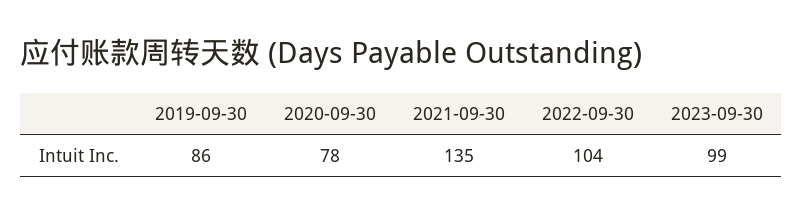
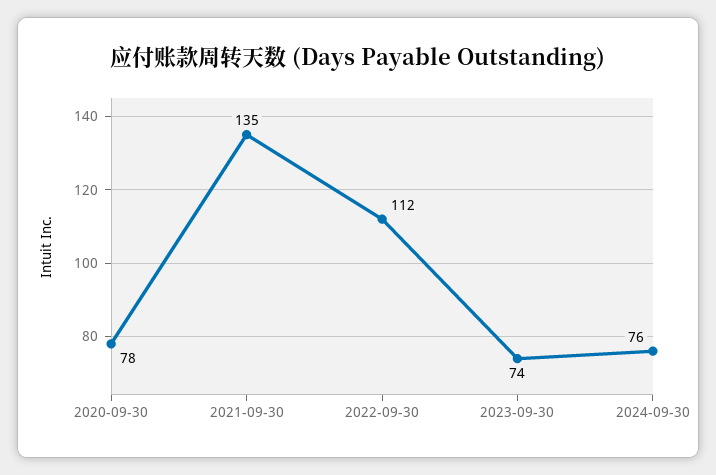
2019-09-30: 86 -> none
2022-09-30: 104 -> 112
2023-09-30: 99 -> 74
2024-09-30: none -> 76

